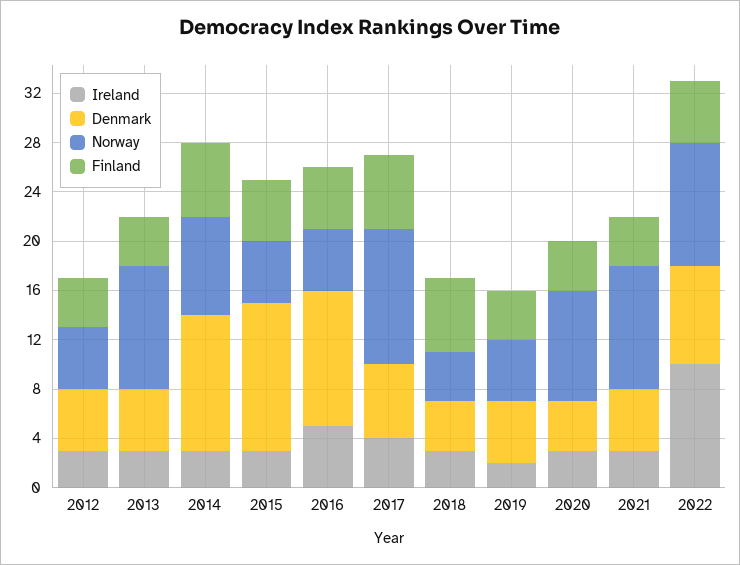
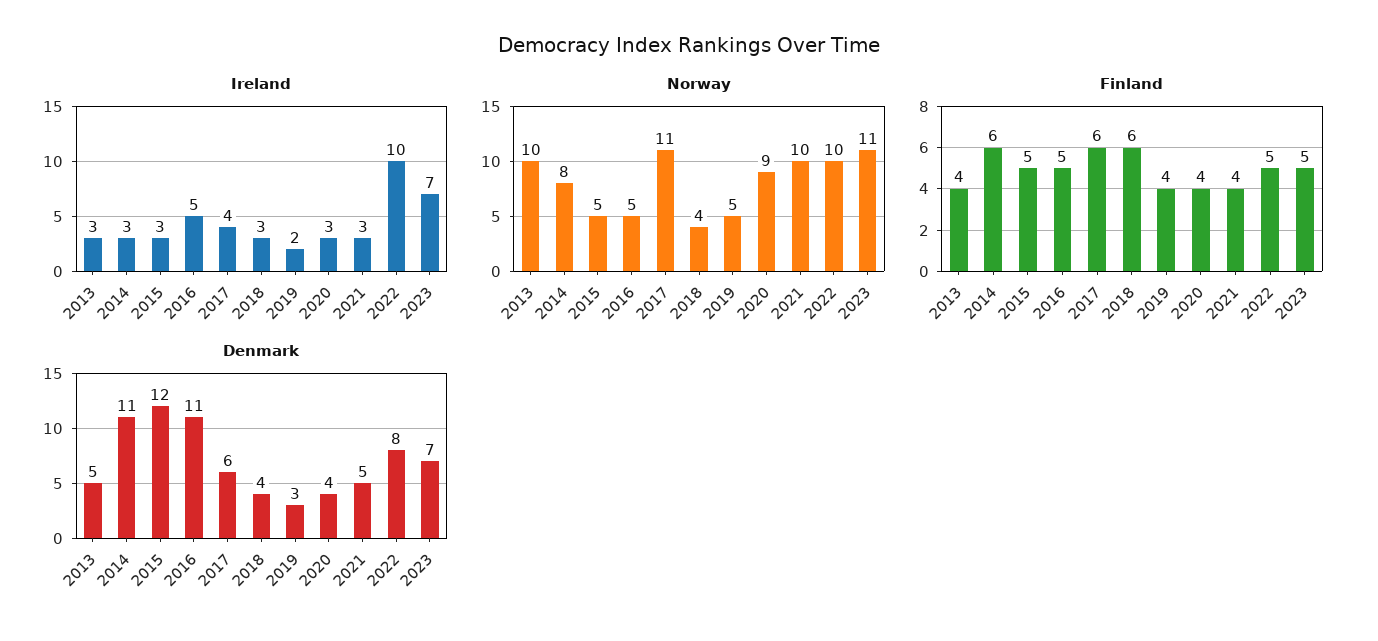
Ireland, 2012: 3 -> none
Denmark, 2012: 5 -> none
Norway, 2012: 5 -> none
Finland, 2012: 4 -> none
Denmark, 2019: 5 -> 3
Ireland, 2023: none -> 7
Norway, 2023: none -> 11
Finland, 2023: none -> 5
Denmark, 2023: none -> 7

